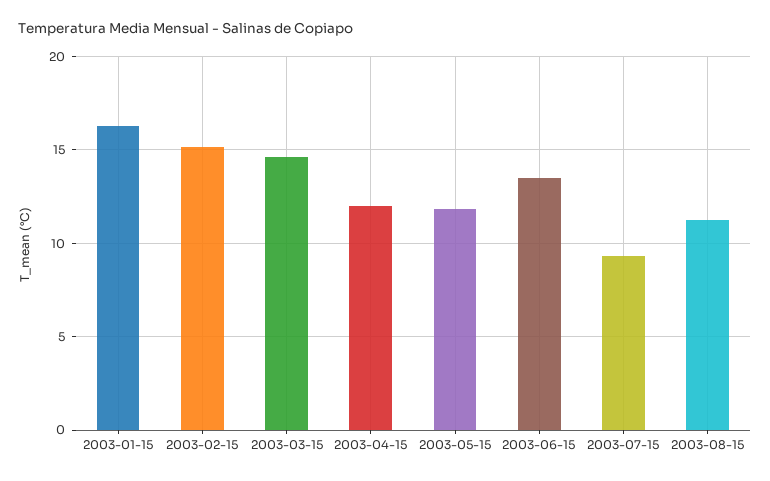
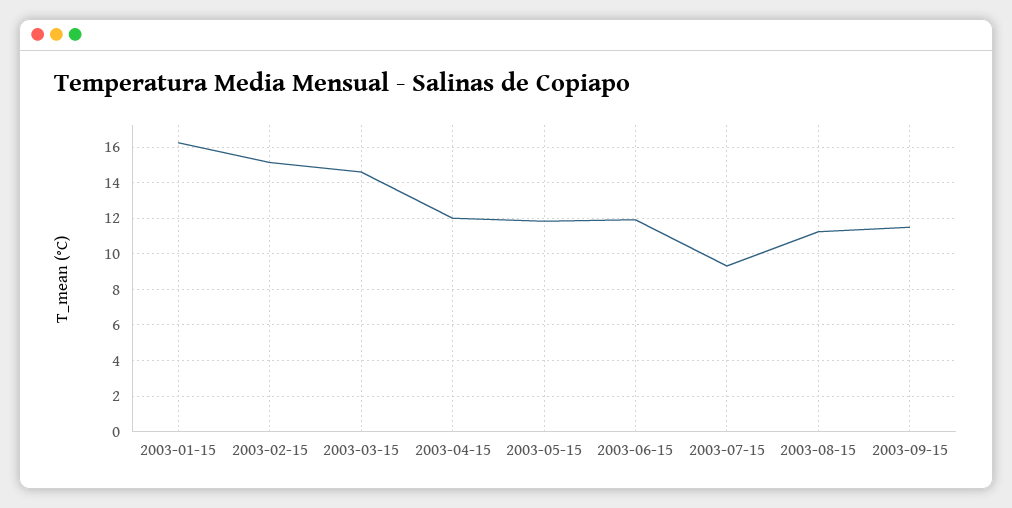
2003-06-15: 13.5 -> 12
2003-09-15: none -> 11.5

